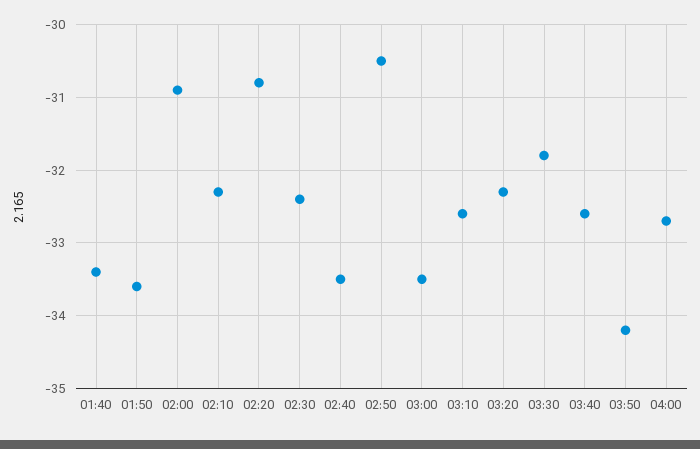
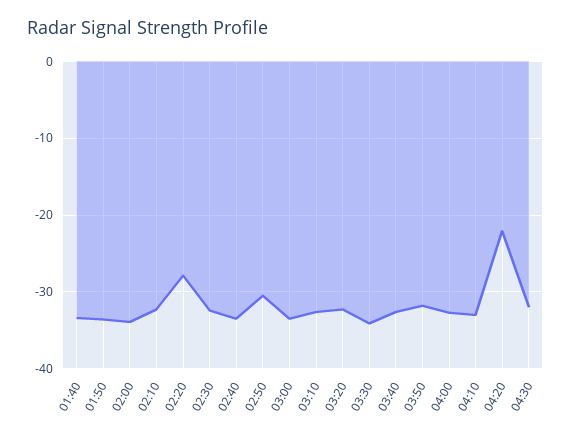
02:00: -30.9 -> -34
02:20: -30.8 -> -28
03:30: -31.8 -> -34
03:50: -34.2 -> -32
04:10: none -> -33
04:20: none -> -22
04:30: none -> -32

